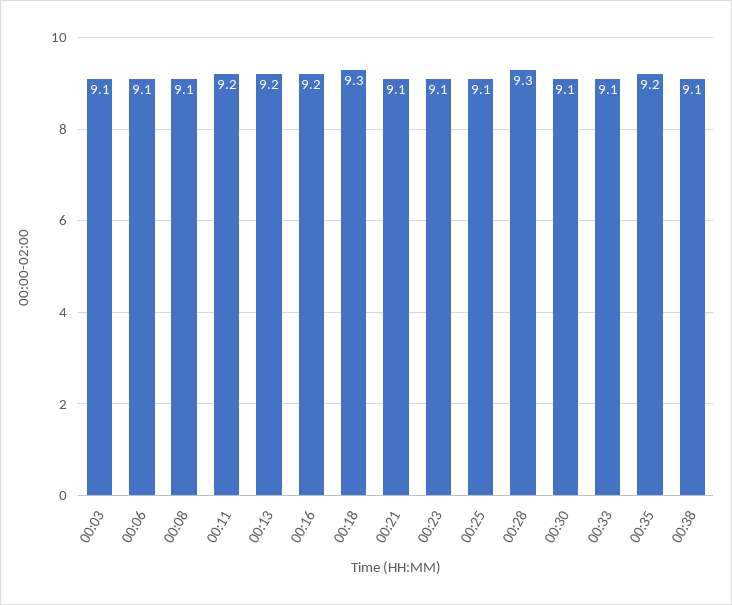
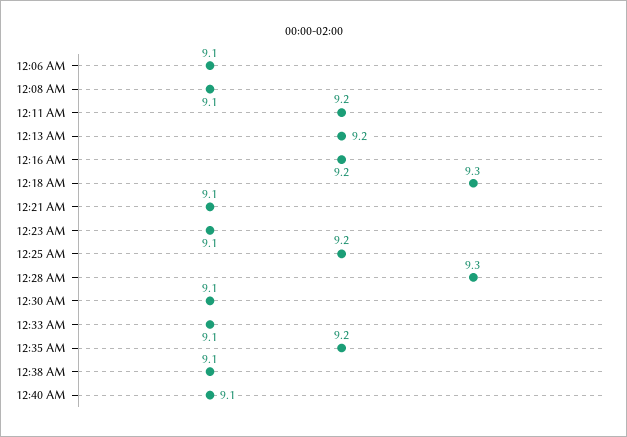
00:03: 9.1 -> none
00:25: 9.1 -> 9.2
12:40 AM: none -> 9.1

